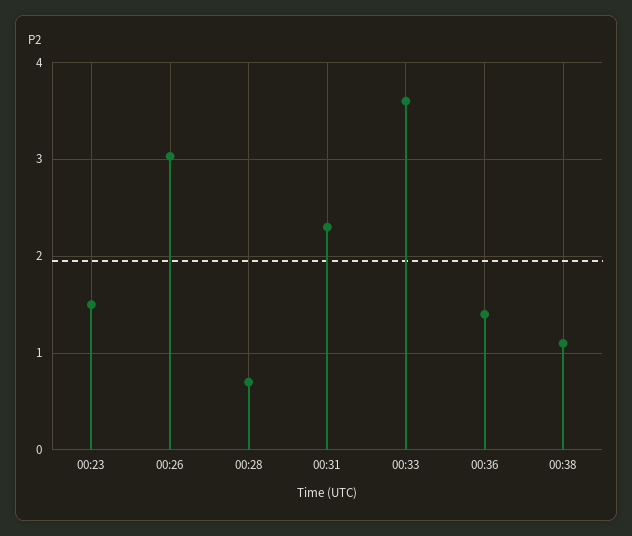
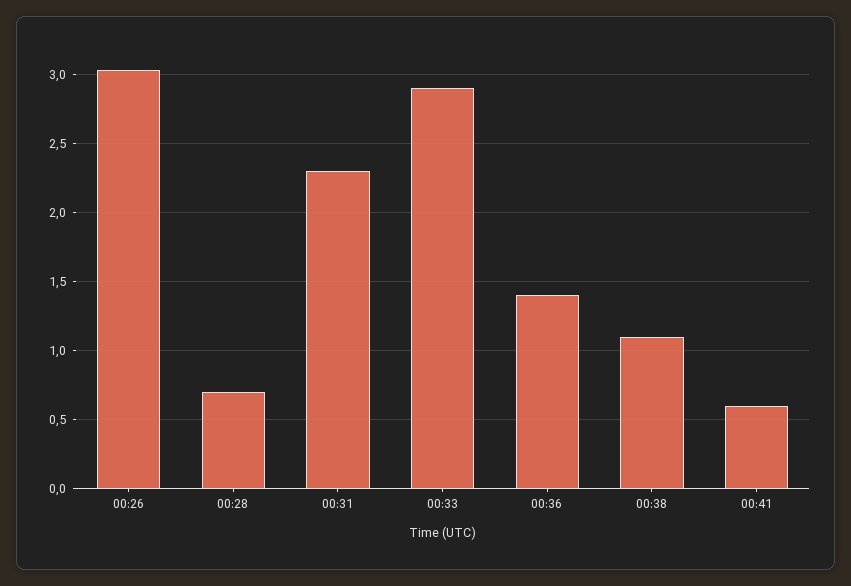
00:23: 1.5 -> none
00:33: 3.6 -> 2.9
00:41: none -> 0.6

